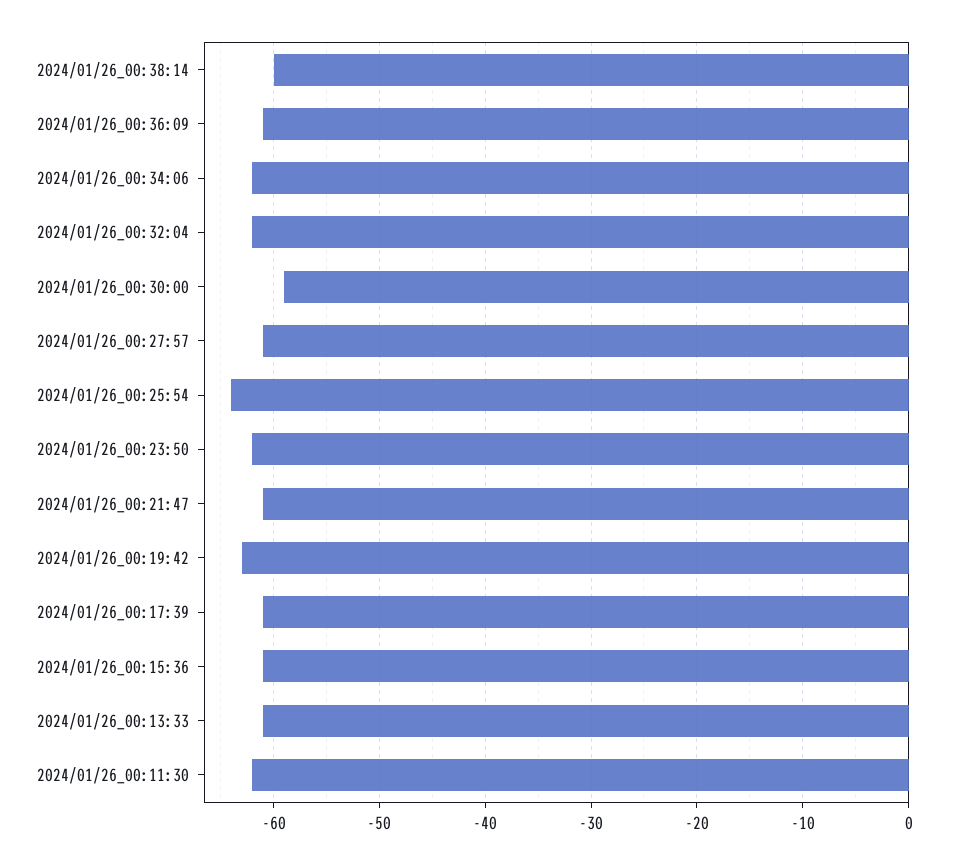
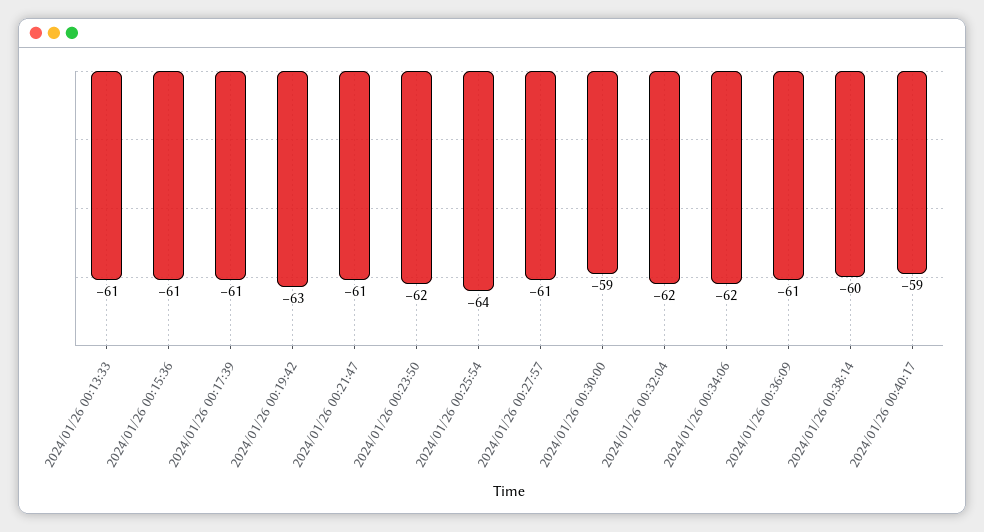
2024/01/26_00:11:30: -62 -> none
2024/01/26 00:40:17: none -> -59

